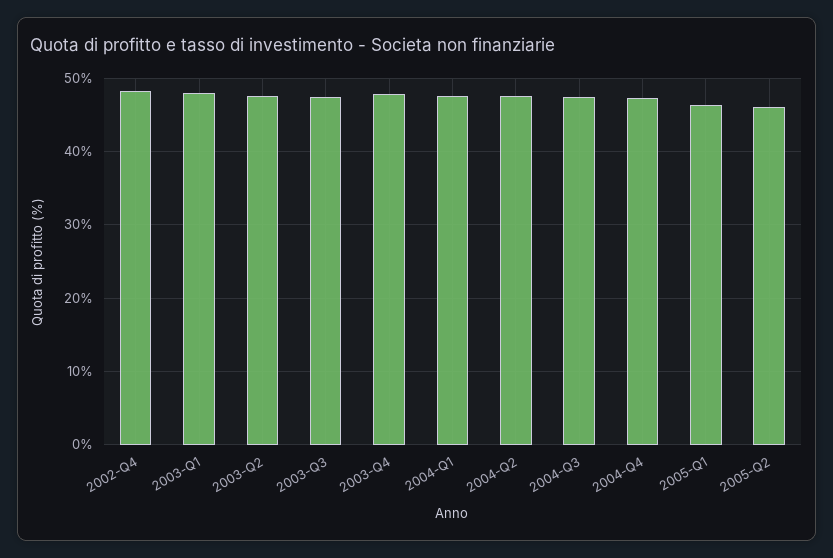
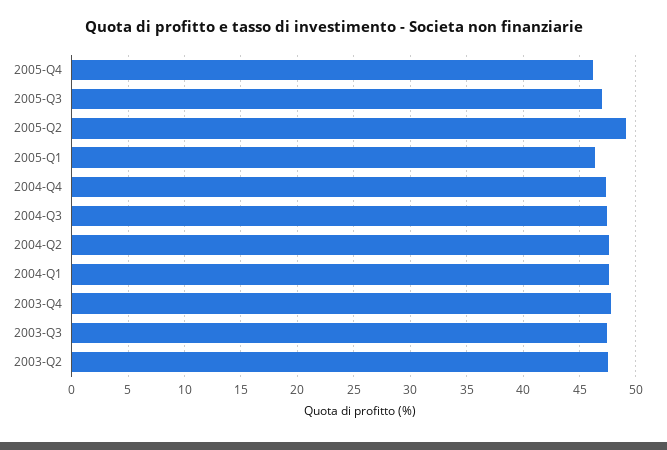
2002-Q4: 48 -> none
2003-Q1: 48 -> none
2005-Q2: 46 -> 49
2005-Q4: none -> 46
2005-Q3: none -> 47

